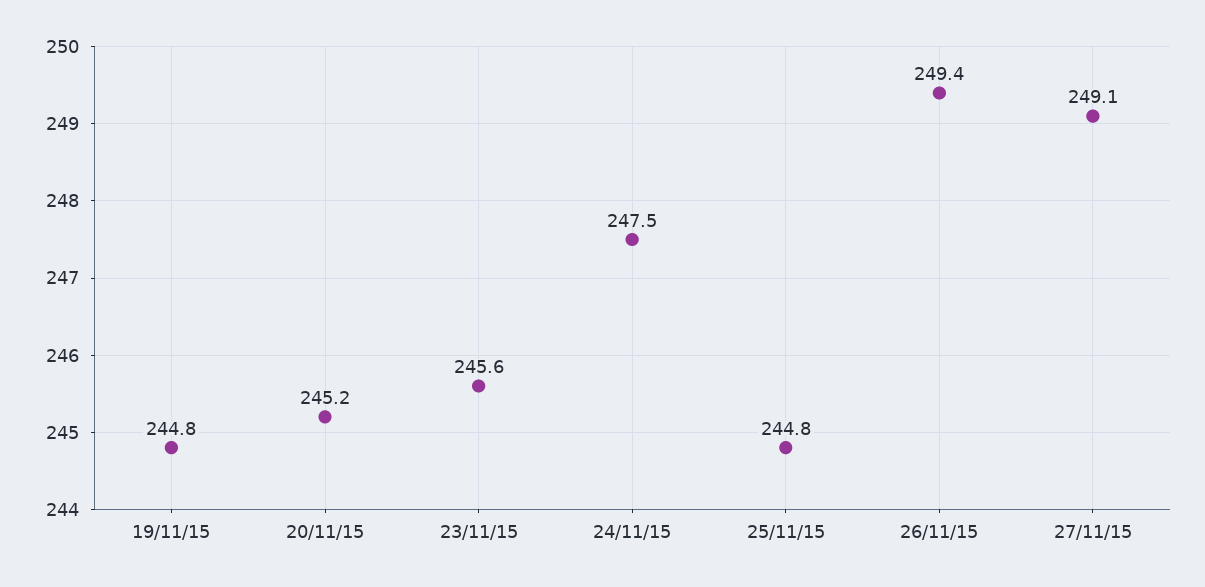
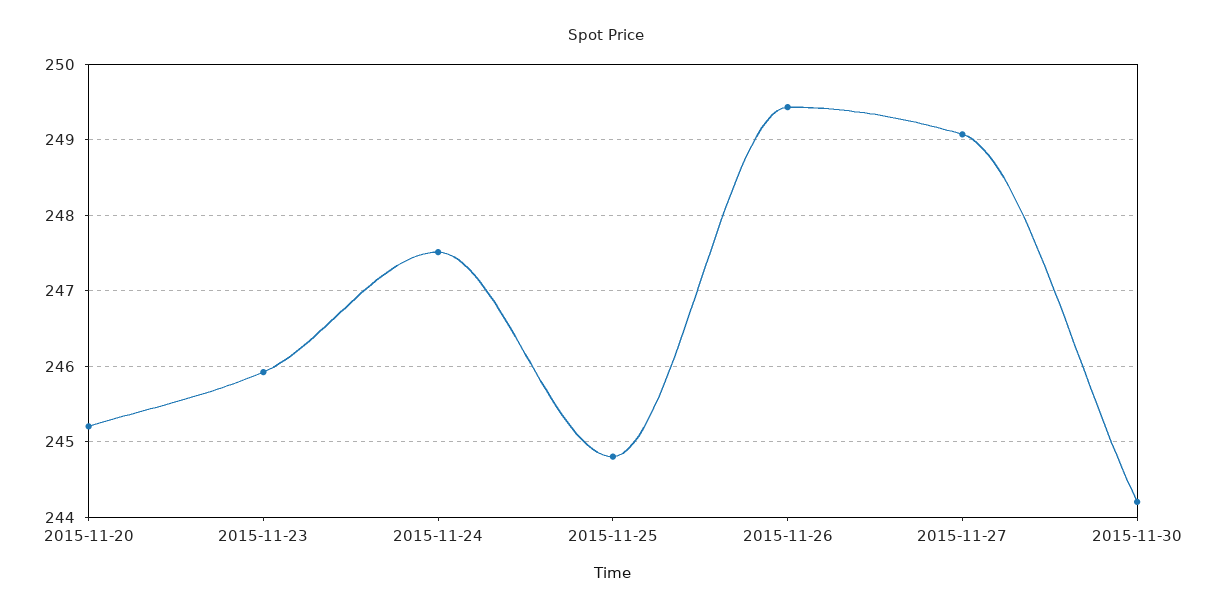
19/11/15: 244.8 -> none
23/11/15: 245.6 -> 245.9
2015-11-30: none -> 244.2

